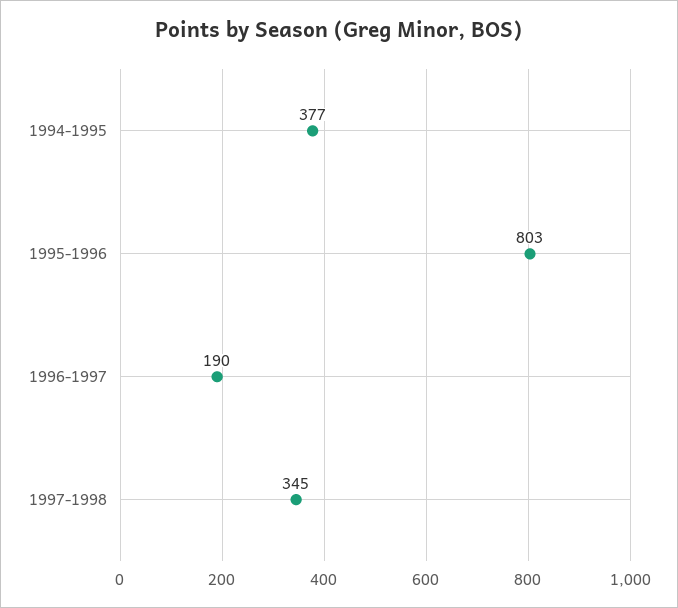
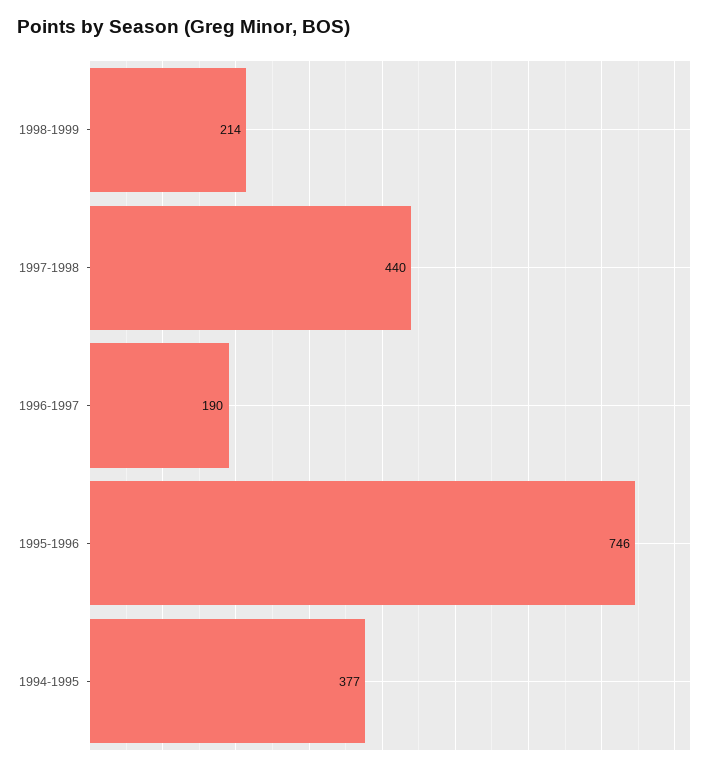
1995-1996: 803 -> 746
1997-1998: 345 -> 440
1998-1999: none -> 214

